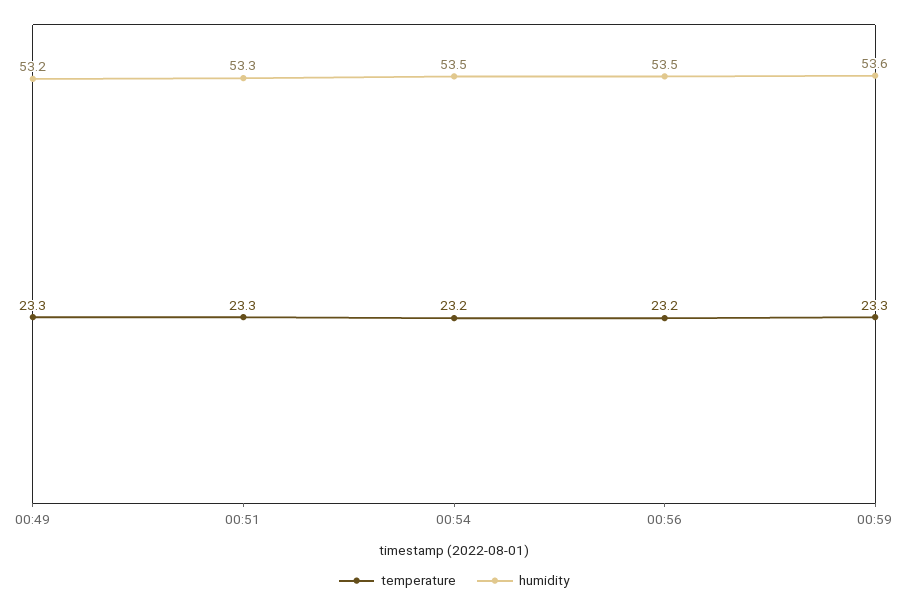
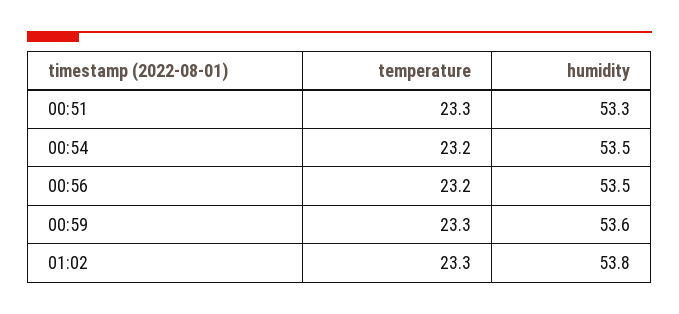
temperature, 00:49: 23.3 -> none
humidity, 00:49: 53.2 -> none
temperature, 01:02: none -> 23.3
humidity, 01:02: none -> 53.8

